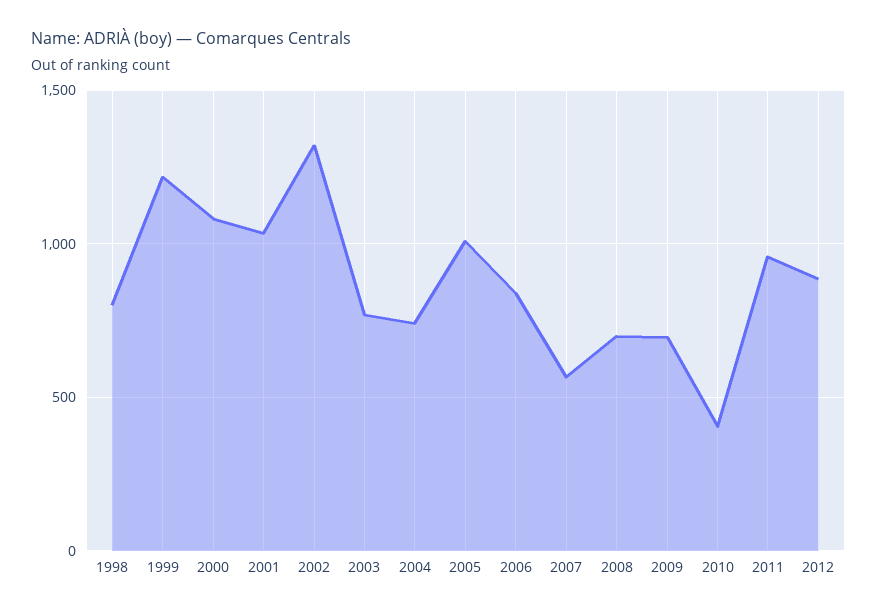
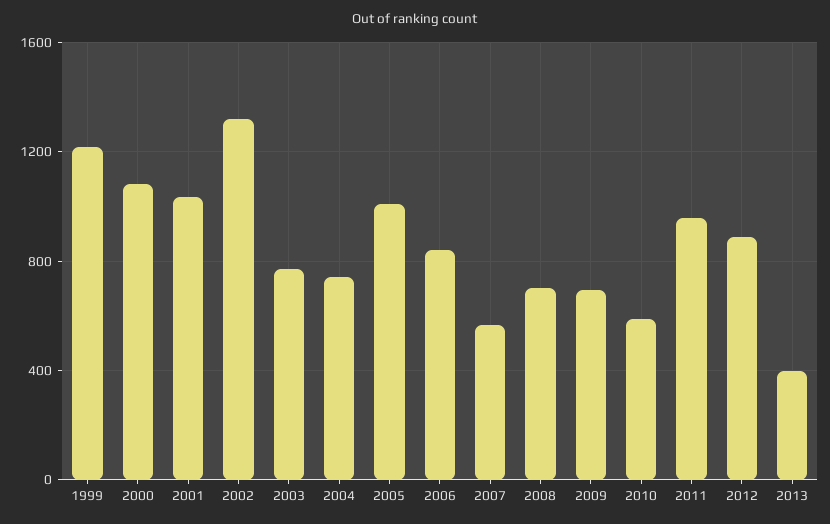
1998: 800 -> none
2010: 400 -> 600
2013: none -> 400

